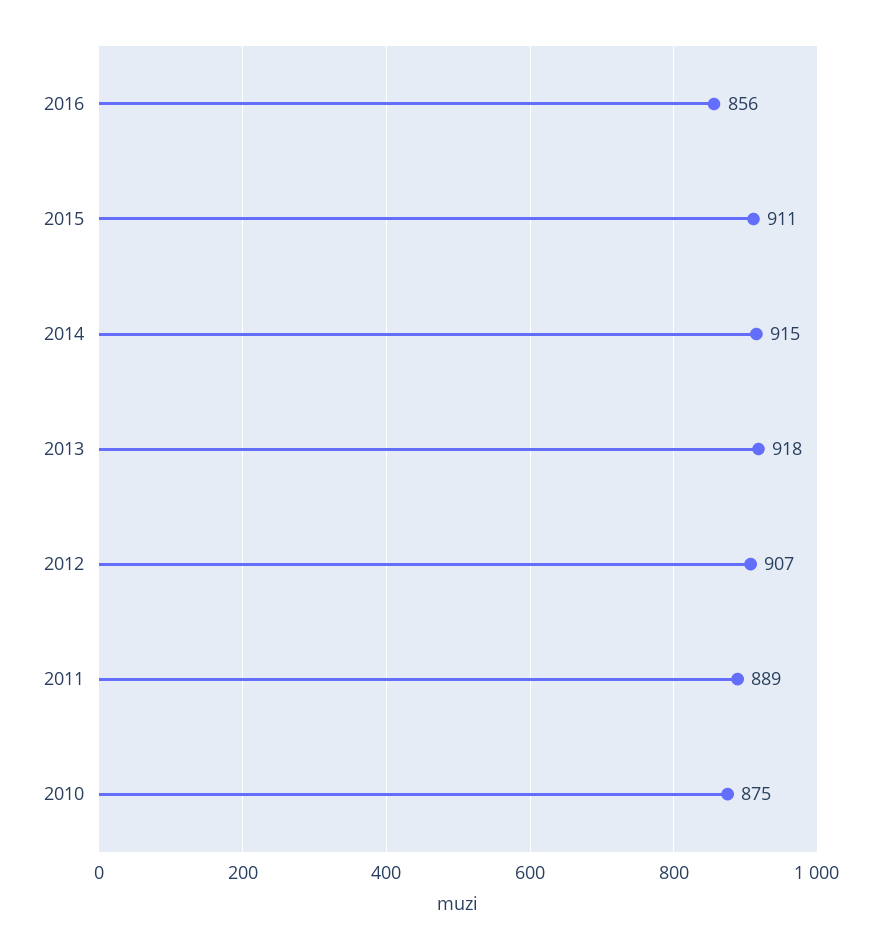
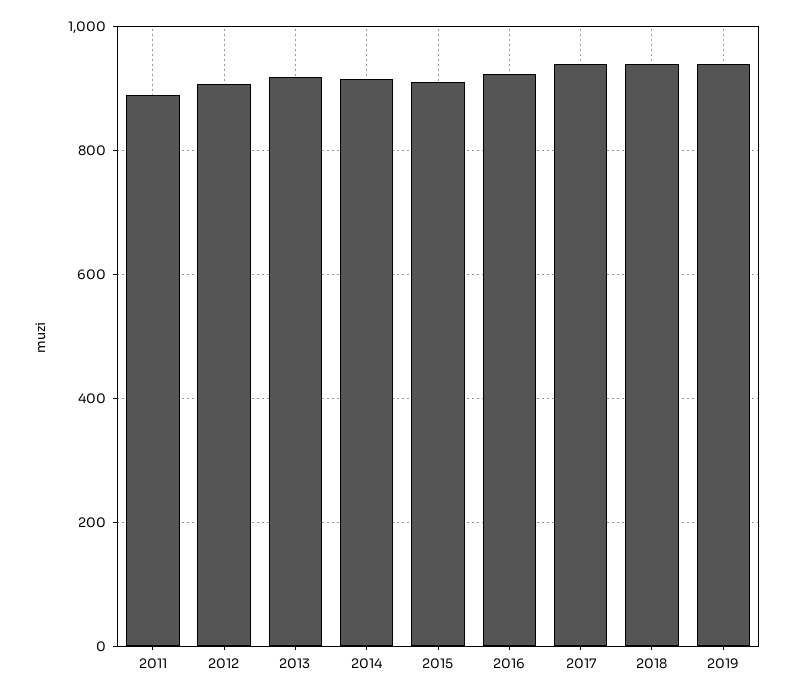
2016: 856 -> 920
2010: 875 -> none
2017: none -> 940
2018: none -> 940
2019: none -> 940

